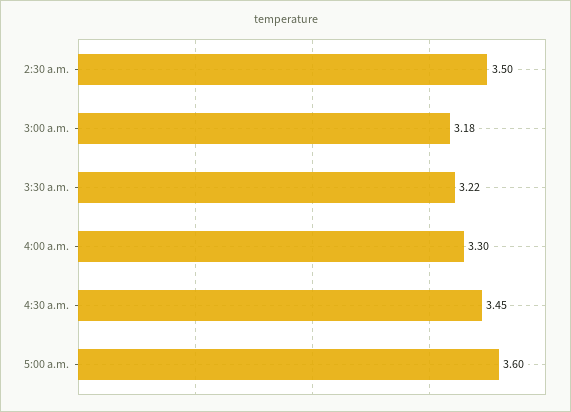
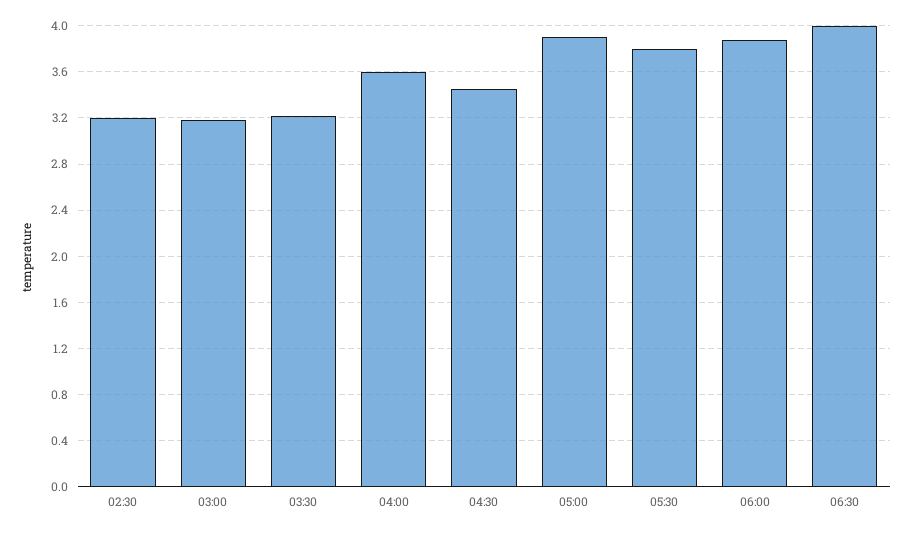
2:30 a.m.: 3.5 -> 3.2
4:00 a.m.: 3.3 -> 3.6
5:00 a.m.: 3.6 -> 3.9
05:30: none -> 3.8
06:00: none -> 3.9
06:30: none -> 4

